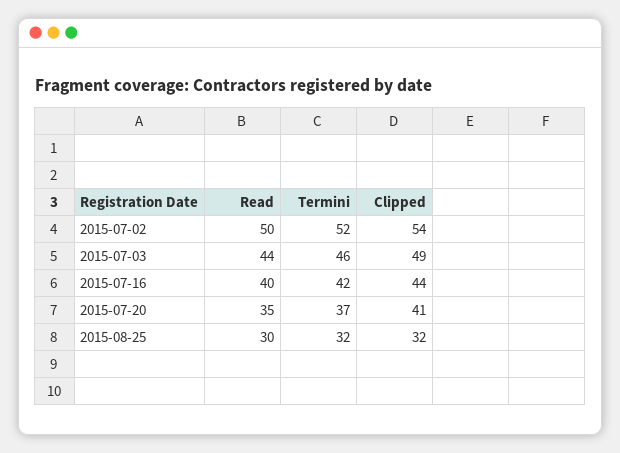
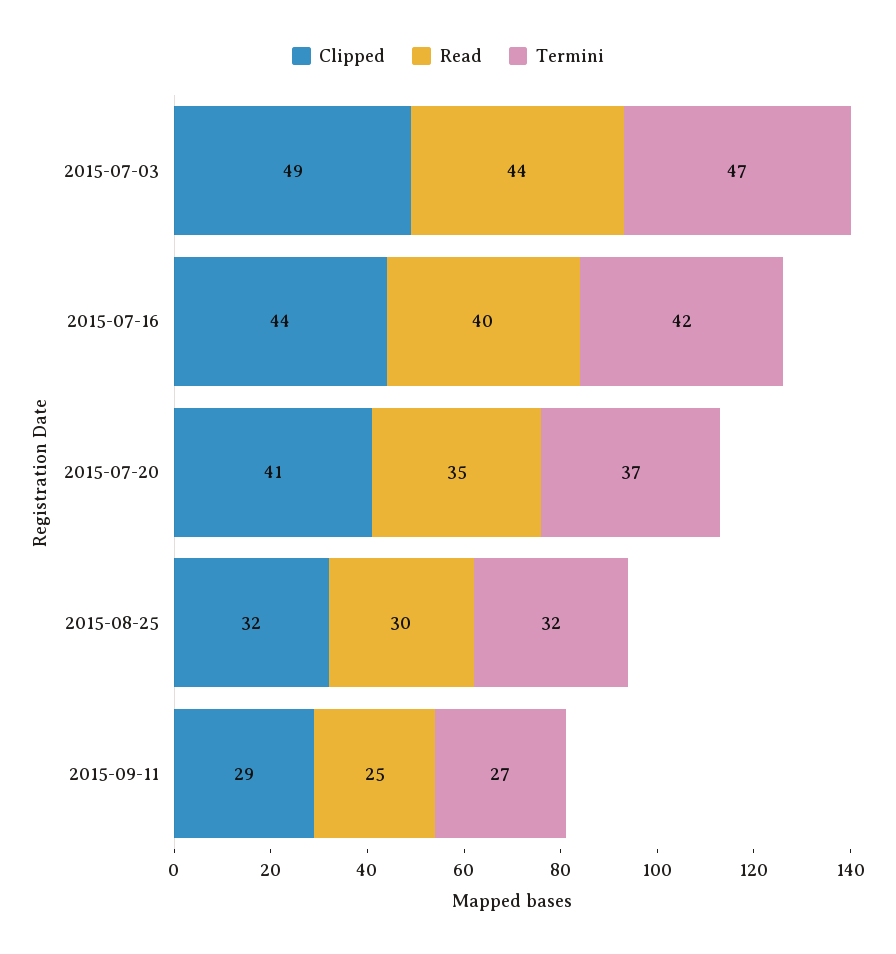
Read, 2015-07-02: 50 -> none
Termini, 2015-07-02: 52 -> none
Clipped, 2015-07-02: 54 -> none
Termini, 2015-07-03: 46 -> 47
Clipped, 2015-09-11: none -> 29
Read, 2015-09-11: none -> 25
Termini, 2015-09-11: none -> 27

